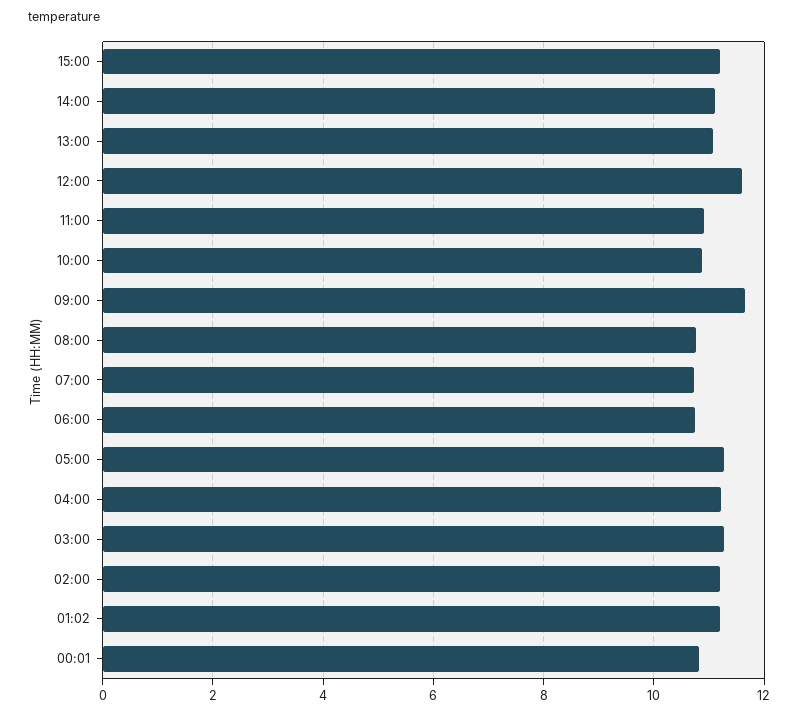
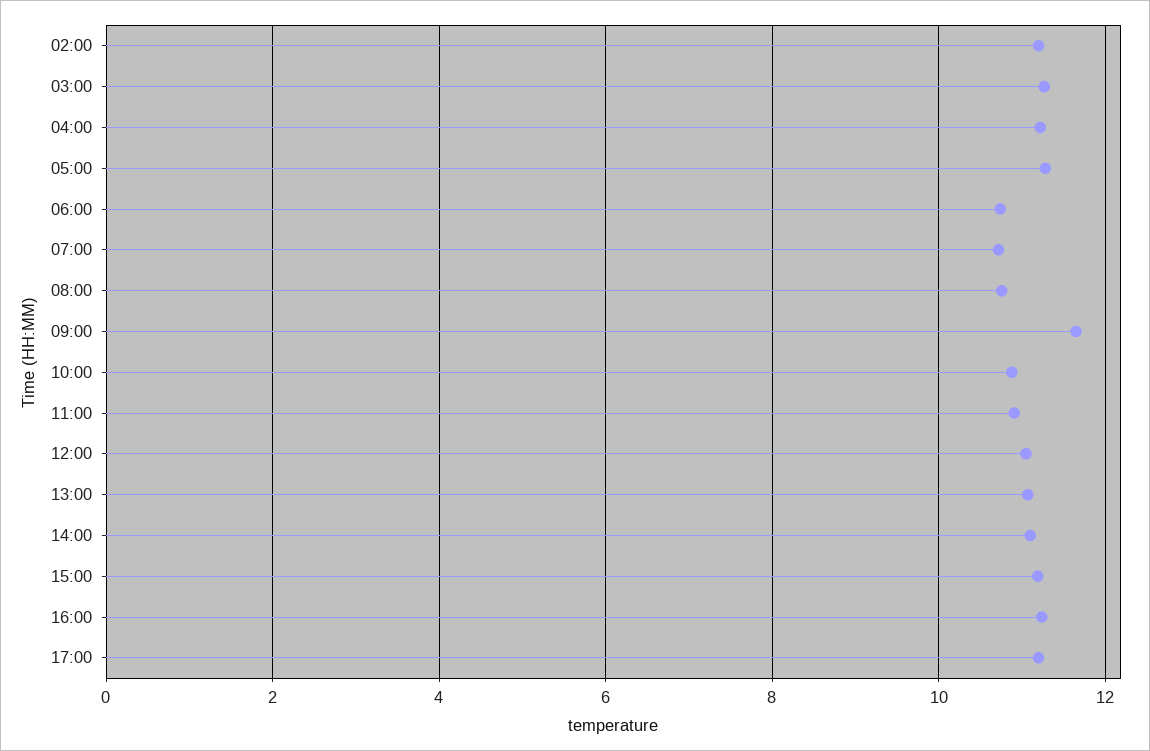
12:00: 11.6 -> 11
01:02: 11.2 -> none
00:01: 10.8 -> none
16:00: none -> 11.2
17:00: none -> 11.2

